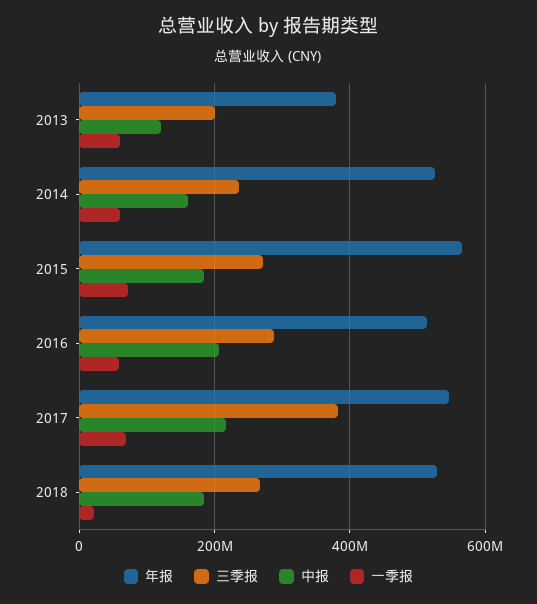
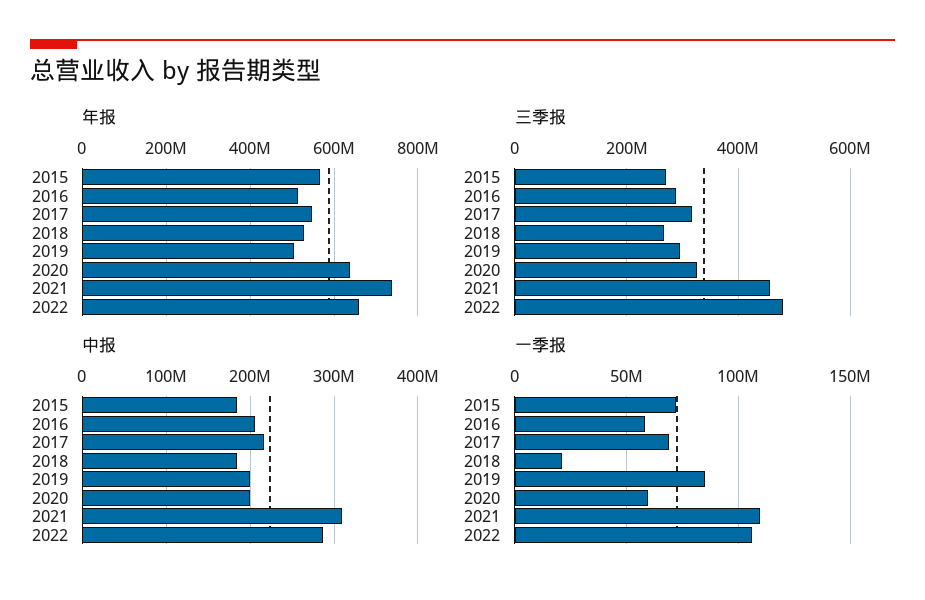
年报, 2013: 380000000 -> none
三季报, 2013: 200000000 -> none
中报, 2013: 120000000 -> none
一季报, 2013: 60000000 -> none
年报, 2014: 520000000 -> none
三季报, 2014: 240000000 -> none
中报, 2014: 160000000 -> none
一季报, 2014: 60000000 -> none
三季报, 2017: 380000000 -> 320000000
年报, 2019: none -> 500000000
年报, 2020: none -> 640000000
年报, 2021: none -> 740000000
年报, 2022: none -> 660000000
三季报, 2019: none -> 300000000
三季报, 2020: none -> 320000000
三季报, 2021: none -> 460000000
三季报, 2022: none -> 480000000
中报, 2019: none -> 200000000
中报, 2020: none -> 200000000
中报, 2021: none -> 310000000
中报, 2022: none -> 290000000
一季报, 2019: none -> 85000000
一季报, 2020: none -> 60000000
一季报, 2021: none -> 110000000
一季报, 2022: none -> 105000000

